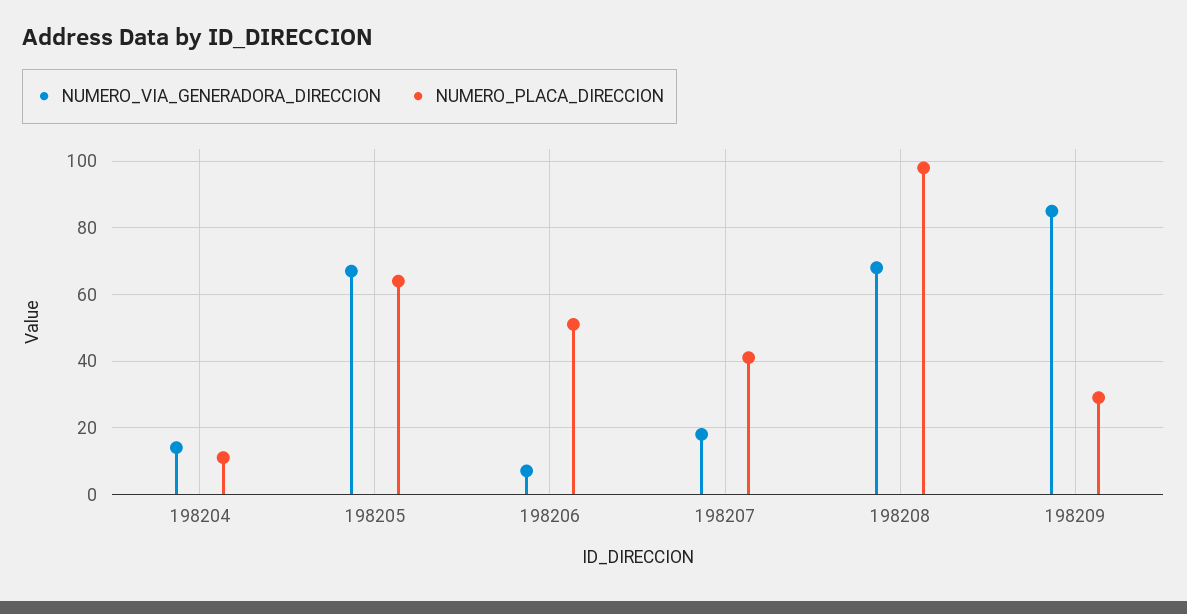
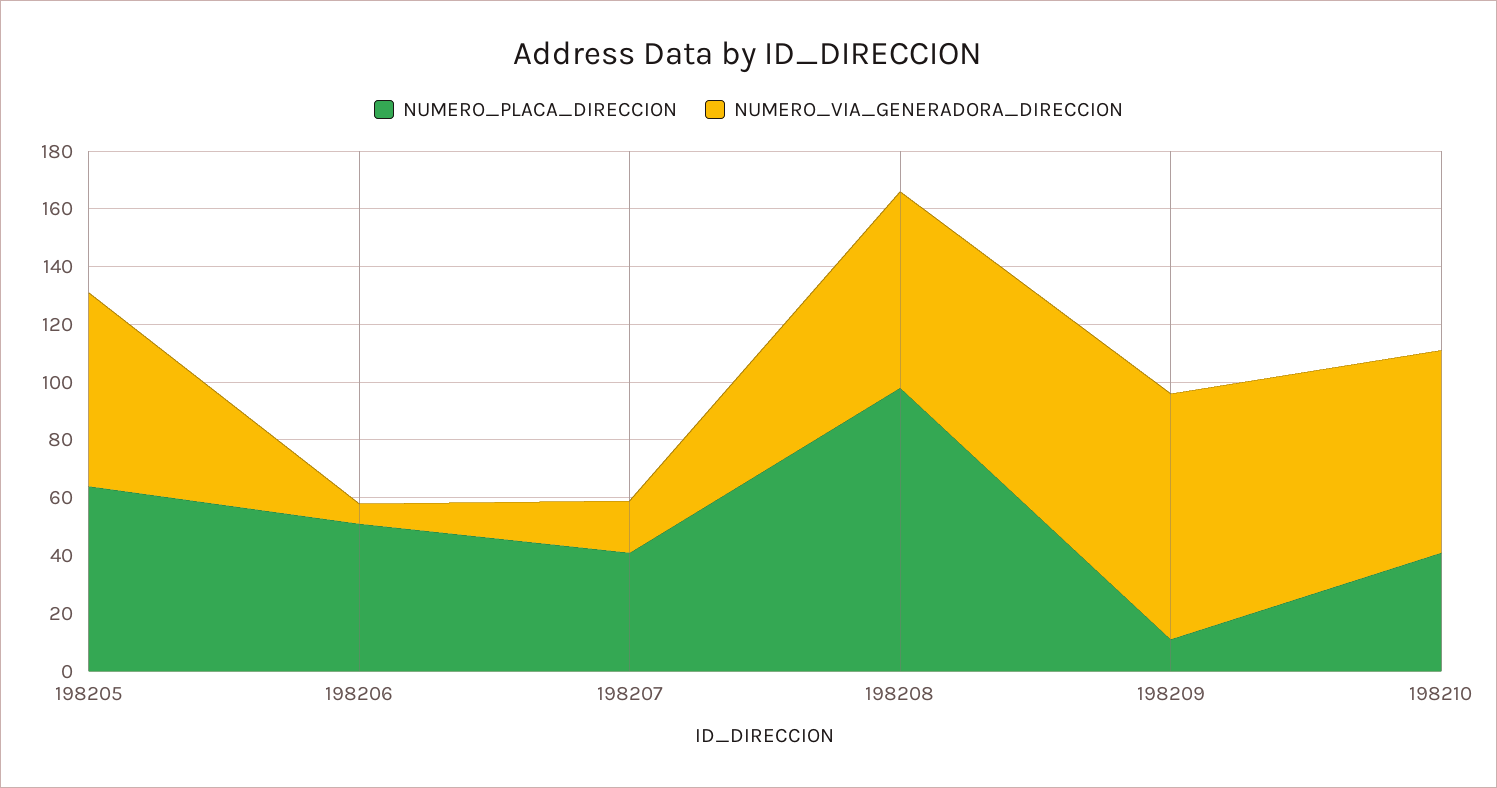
NUMERO_VIA_GENERADORA_DIRECCION, 198204: 15 -> none
NUMERO_PLACA_DIRECCION, 198204: 10 -> none
NUMERO_PLACA_DIRECCION, 198209: 30 -> 10
NUMERO_PLACA_DIRECCION, 198210: none -> 40
NUMERO_VIA_GENERADORA_DIRECCION, 198210: none -> 70

